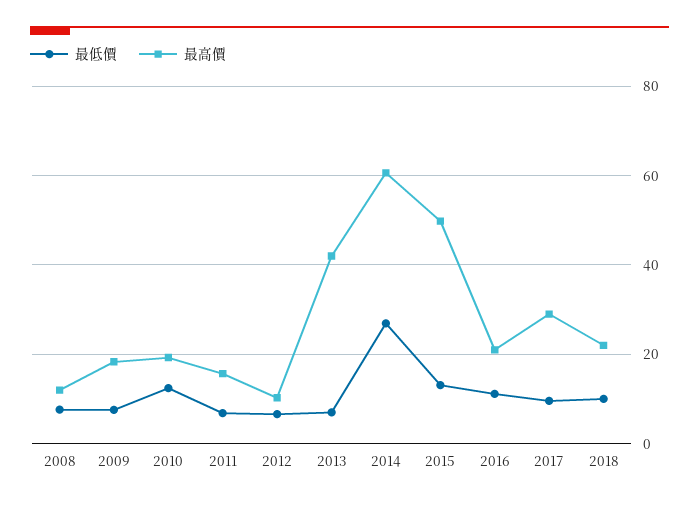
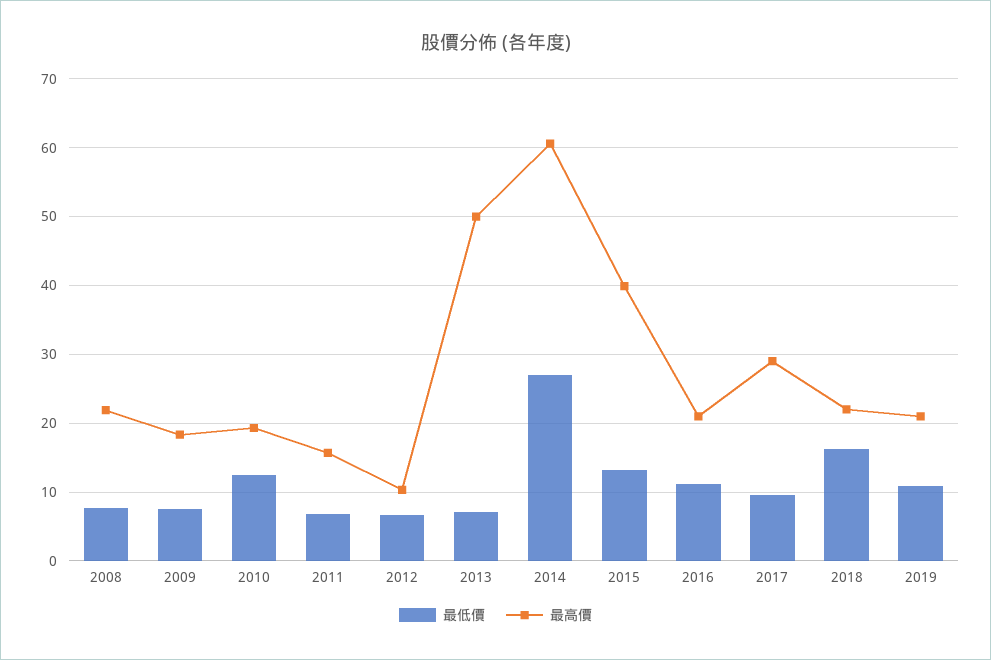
最高價, 2008: 12 -> 22
最高價, 2013: 42 -> 50
最高價, 2015: 50 -> 40
最低價, 2018: 10 -> 16
最低價, 2019: none -> 11
最高價, 2019: none -> 21

